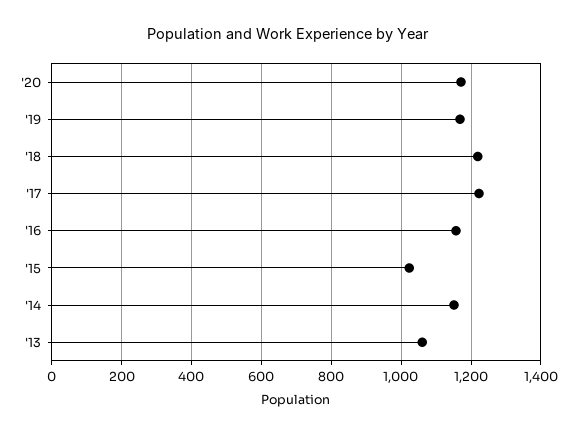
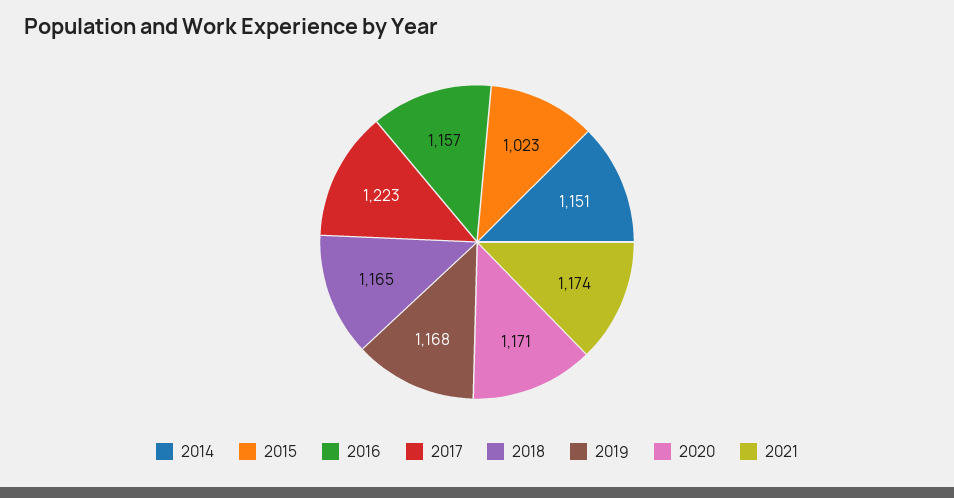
'18: 1220 -> 1165
'13: 1060 -> none
2021: none -> 1174

